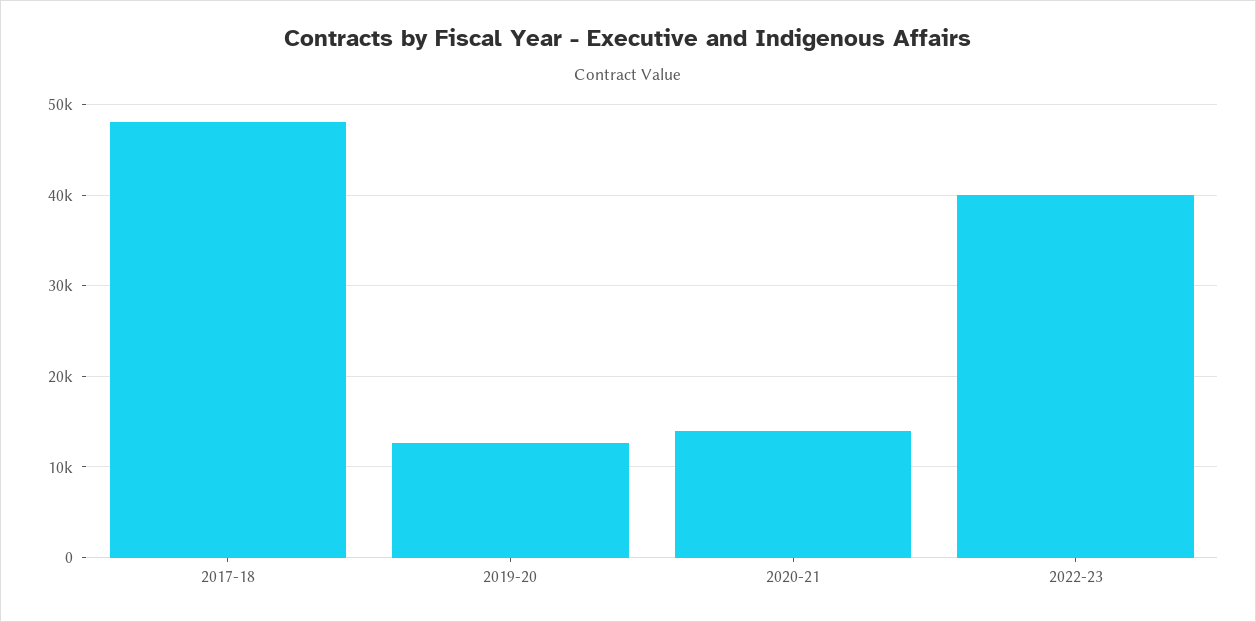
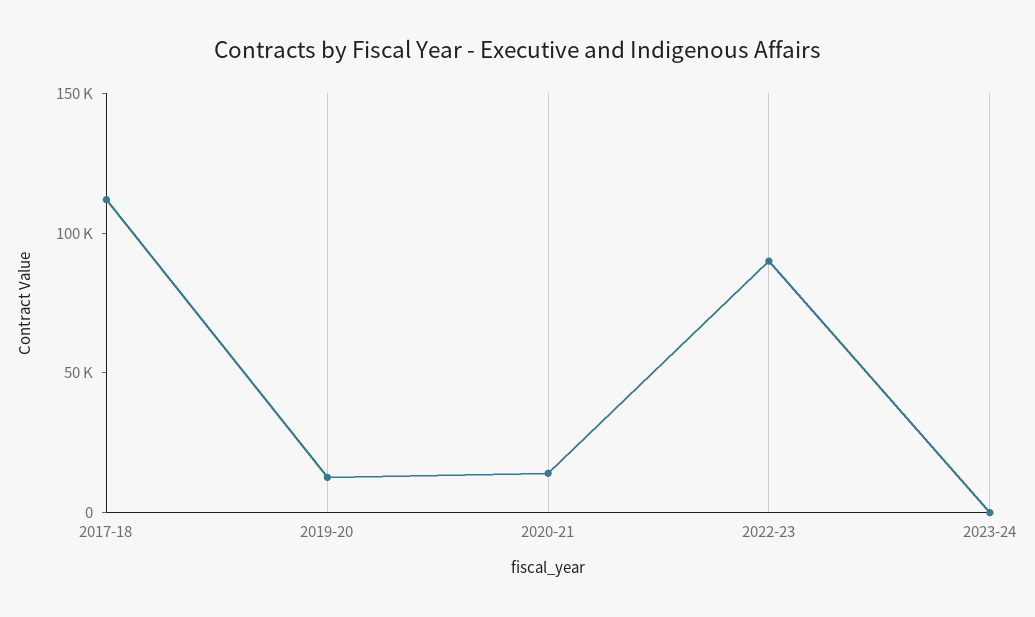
2017-18: 48000 -> 110000
2022-23: 40000 -> 90000
2023-24: none -> 0

